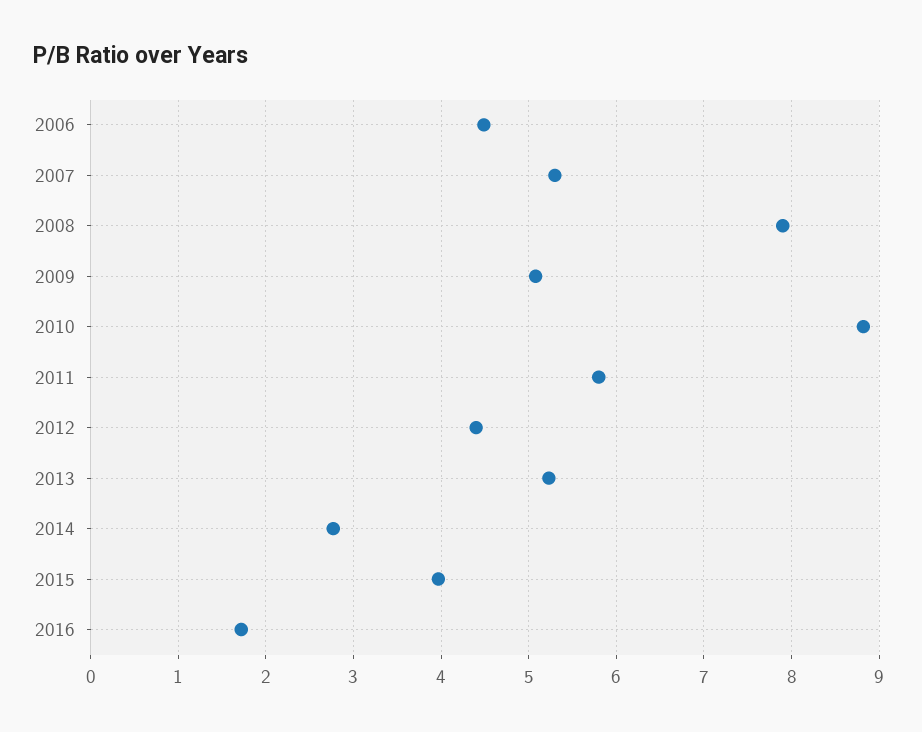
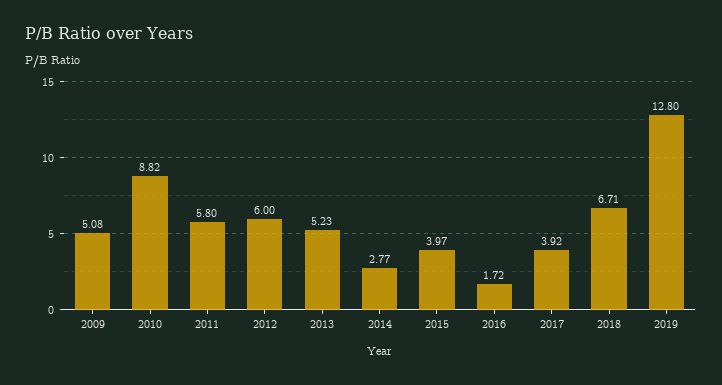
2006: 4.5 -> none
2007: 5.3 -> none
2008: 7.9 -> none
2012: 4.4 -> 6
2017: none -> 3.92
2018: none -> 6.71
2019: none -> 12.8

